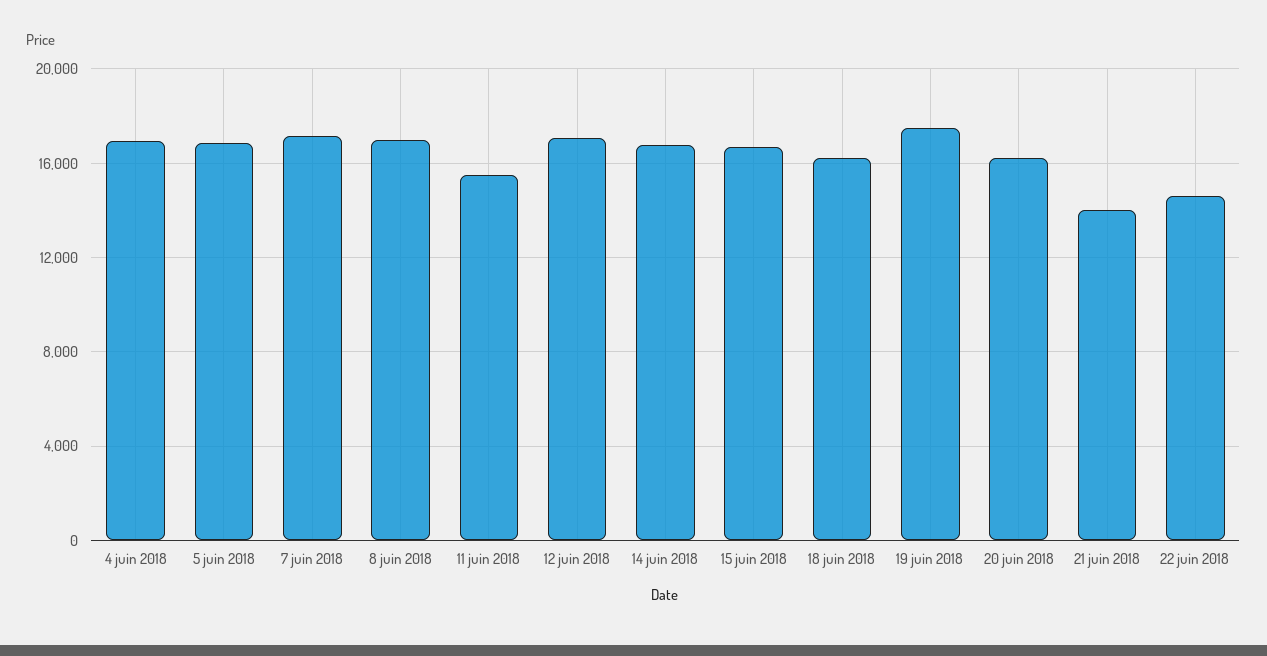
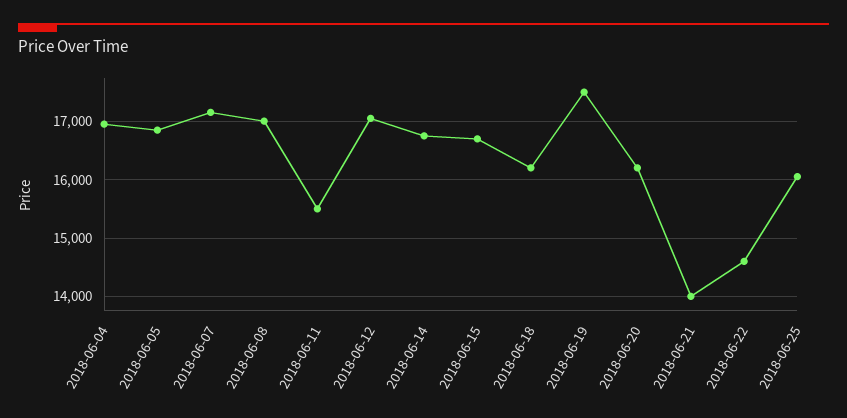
2018-06-25: none -> 16000

